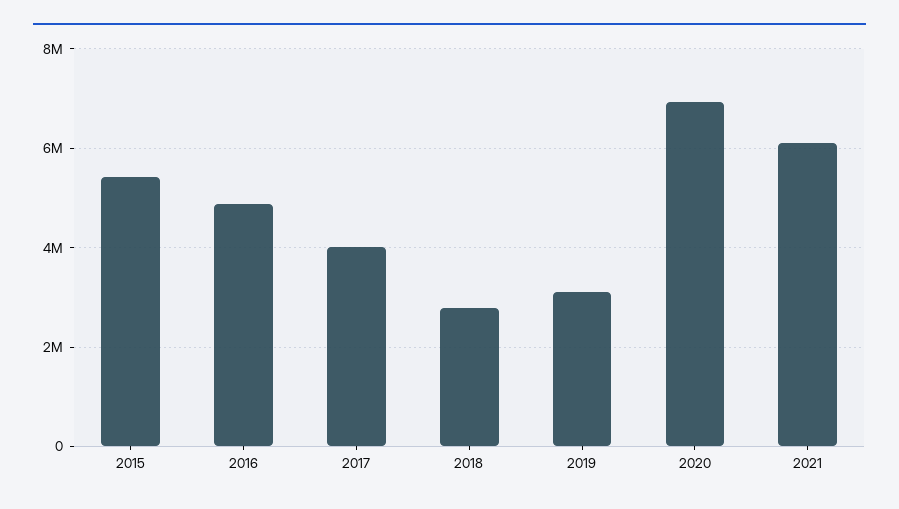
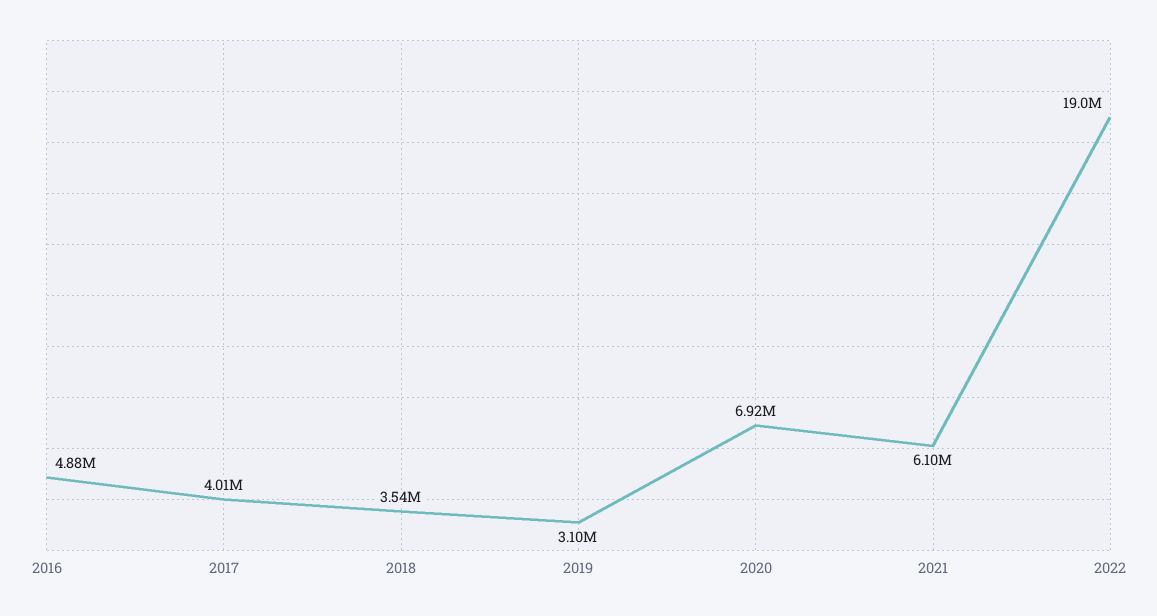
2015: 5400000 -> none
2018: 2800000 -> 3540000
2022: none -> 19000000

